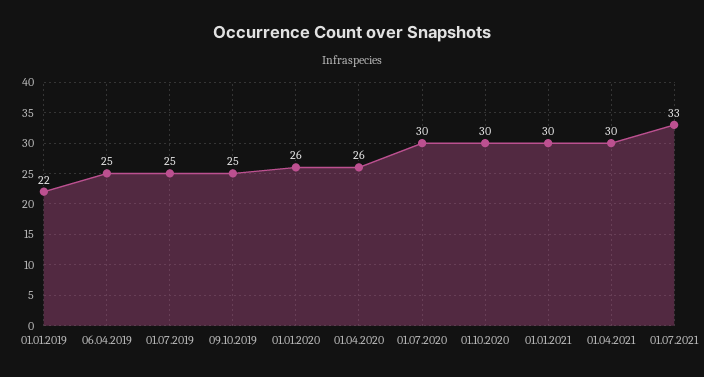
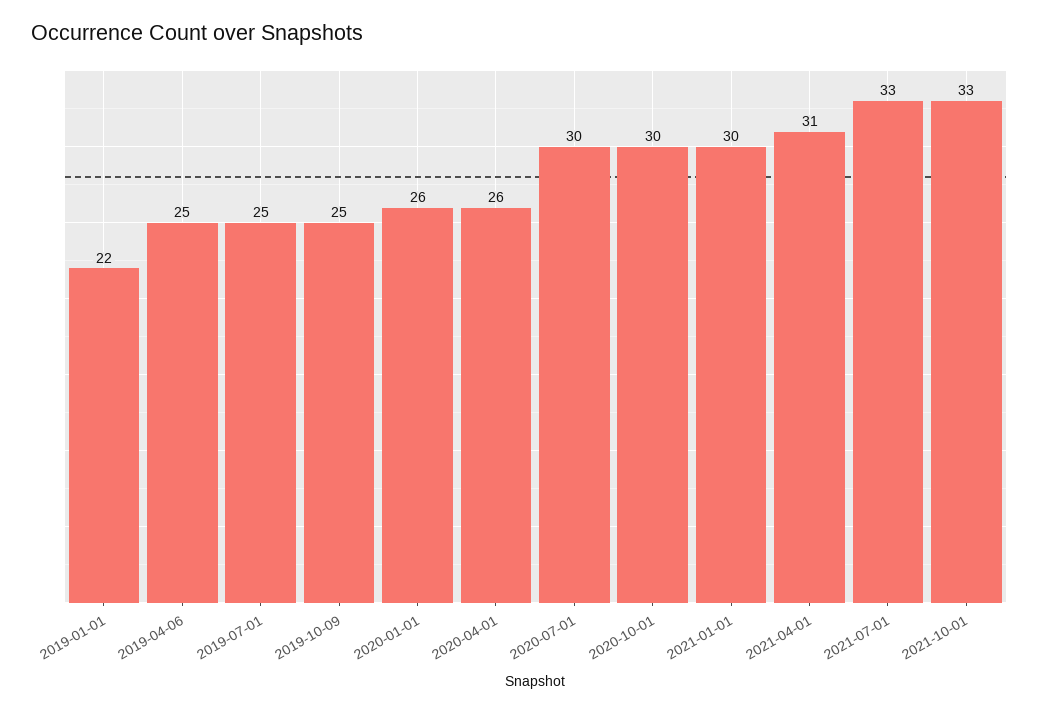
01.04.2021: 30 -> 31
2021-10-01: none -> 33

